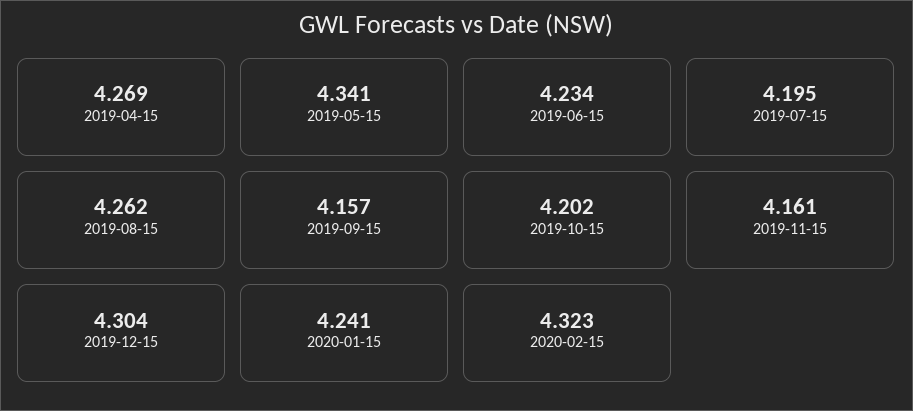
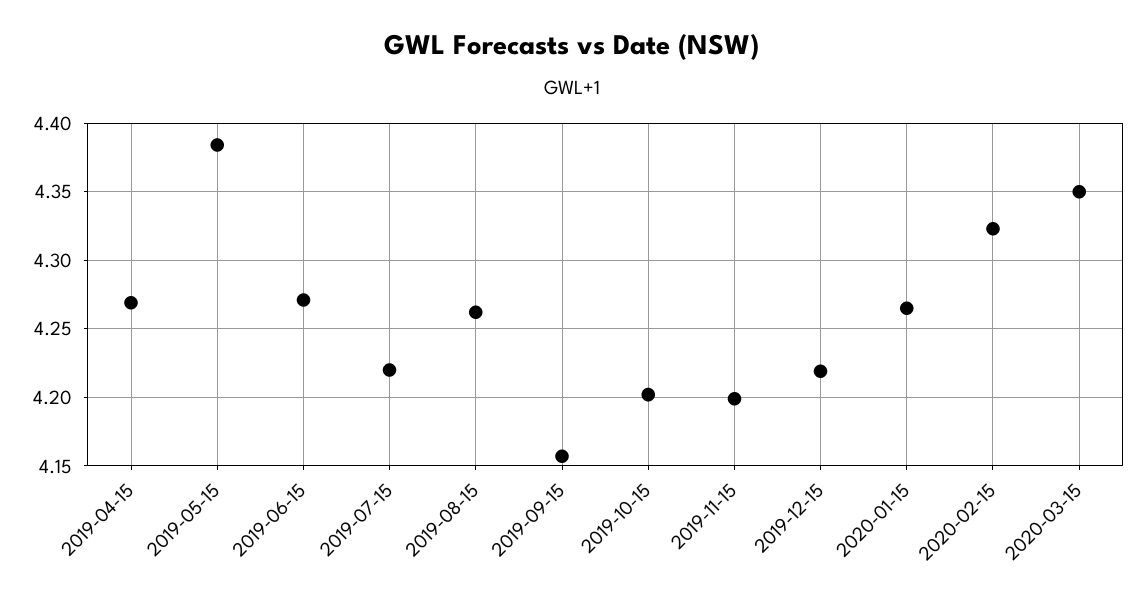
2019-05-15: 4.341 -> 4.385
2019-06-15: 4.234 -> 4.27
2019-07-15: 4.195 -> 4.22
2019-11-15: 4.161 -> 4.2
2019-12-15: 4.304 -> 4.22
2020-01-15: 4.241 -> 4.265
2020-03-15: none -> 4.35

